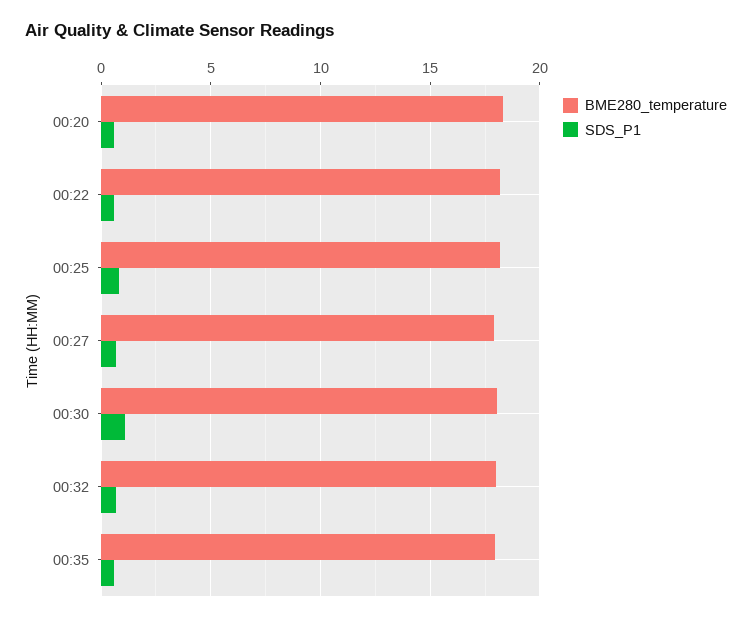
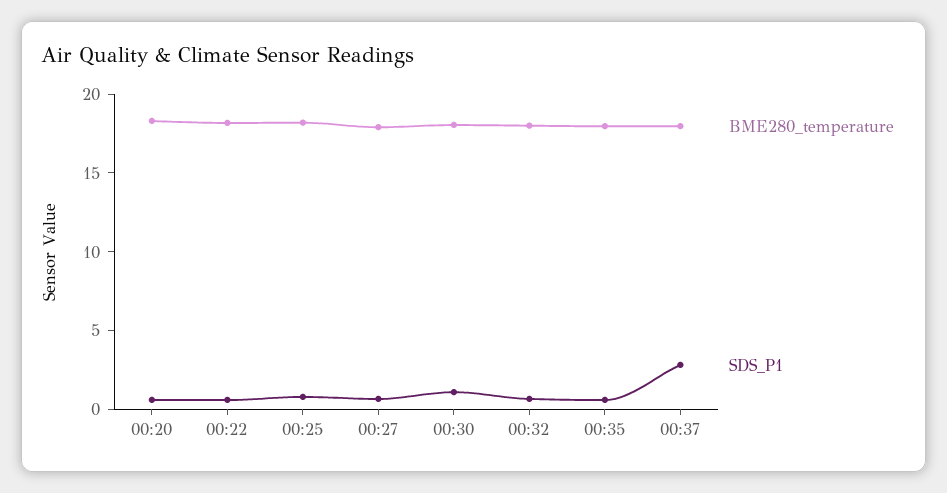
BME280_temperature, 00:37: none -> 18
SDS_P1, 00:37: none -> 3

